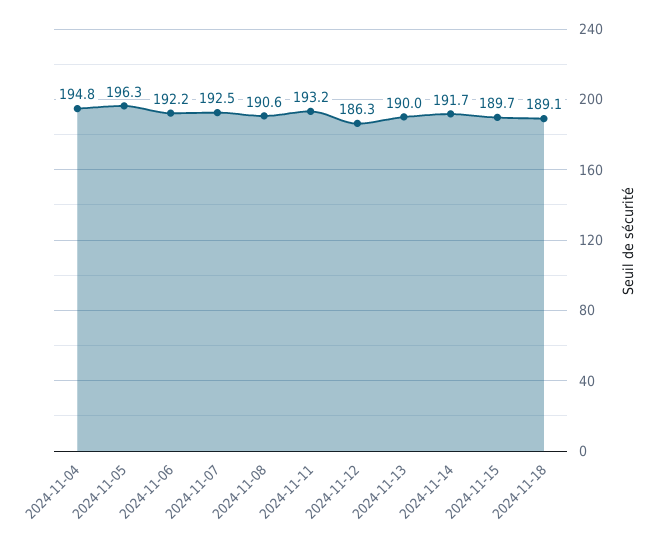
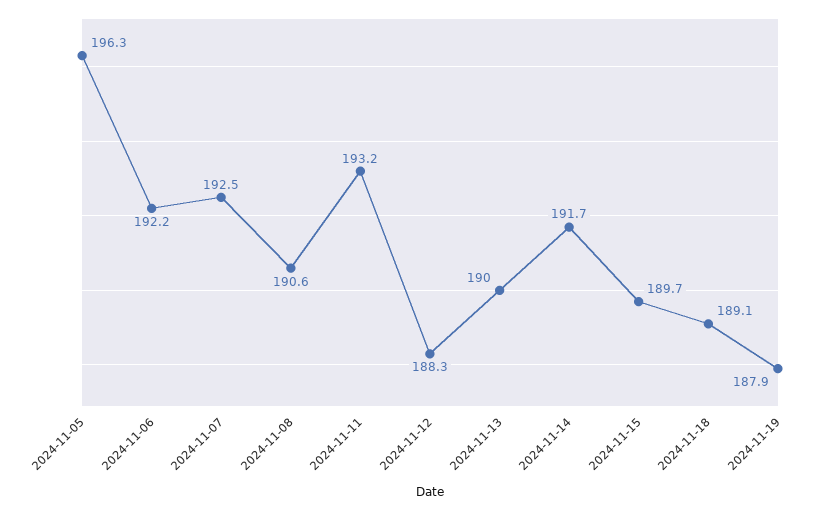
2024-11-04: 194.8 -> none
2024-11-12: 186.3 -> 188.3
2024-11-19: none -> 187.9

